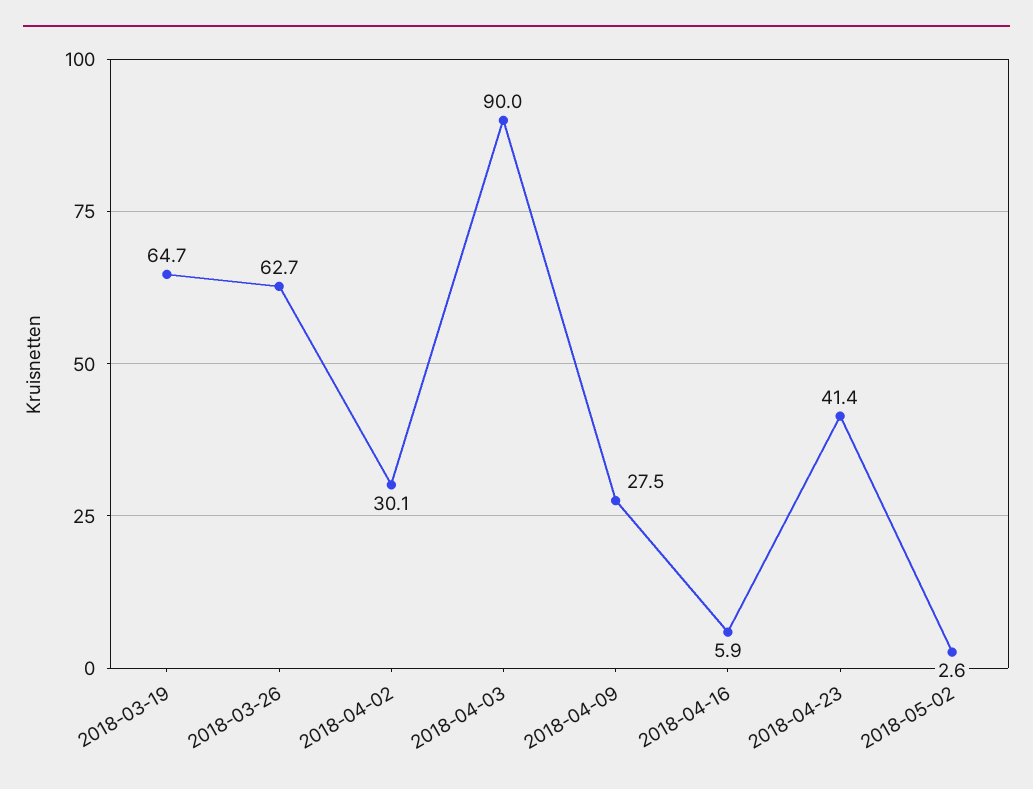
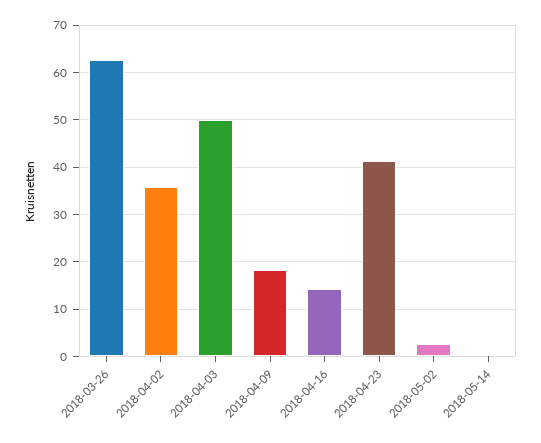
2018-03-19: 64.7 -> none
2018-04-02: 30.1 -> 36
2018-04-03: 90 -> 50
2018-04-09: 27.5 -> 18
2018-04-16: 5.9 -> 14
2018-05-14: none -> 0

